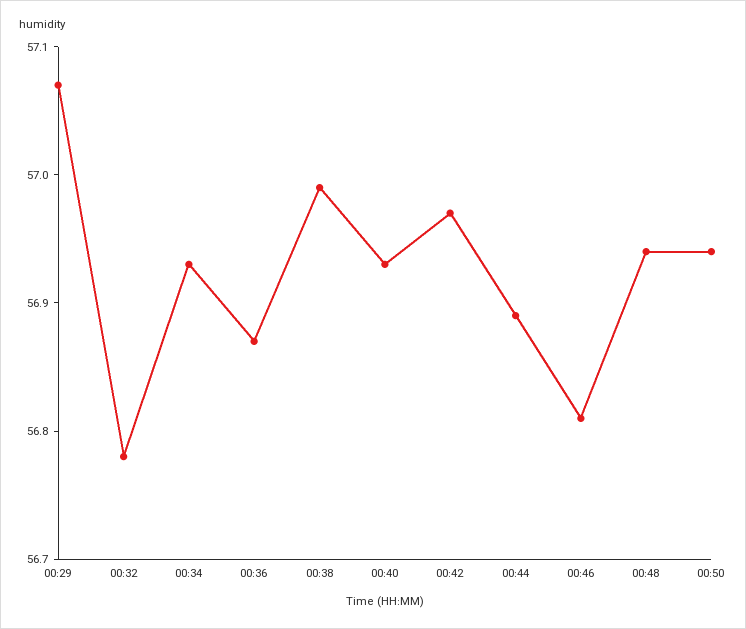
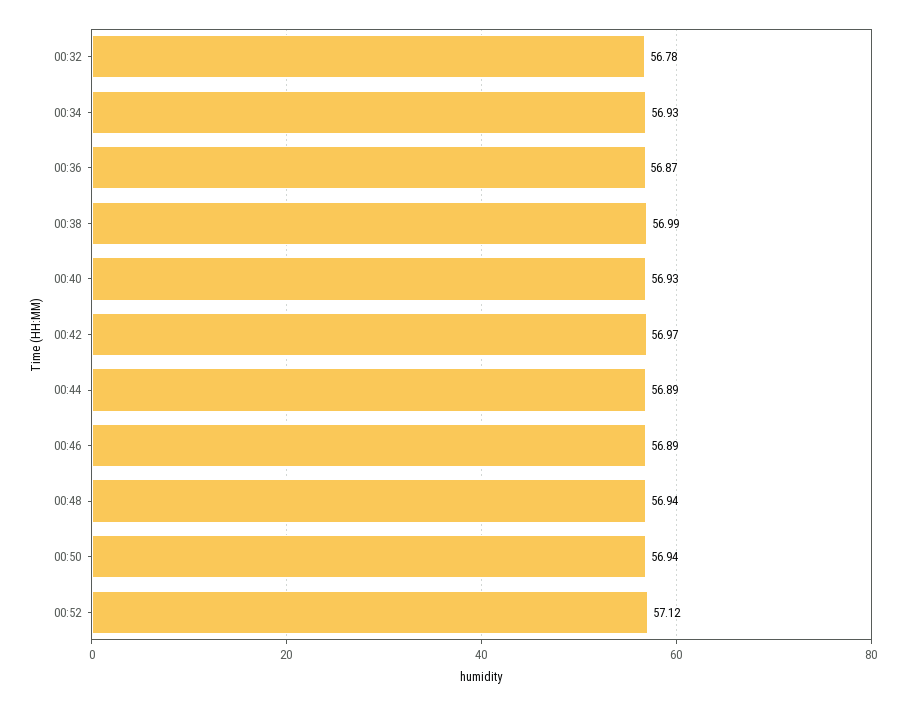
00:29: 57.07 -> none
00:46: 56.81 -> 56.89
00:52: none -> 57.12

